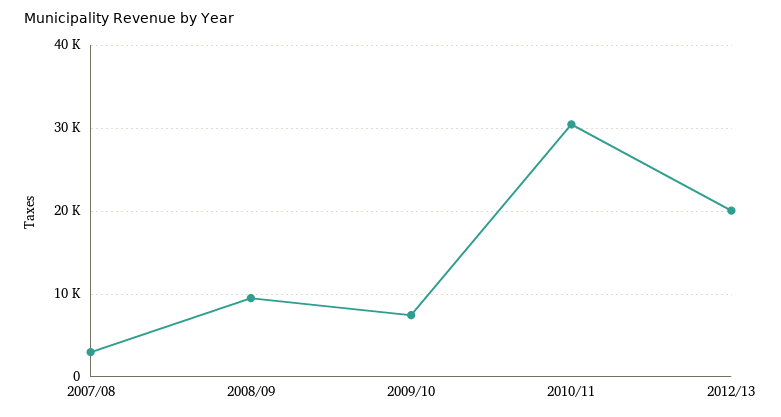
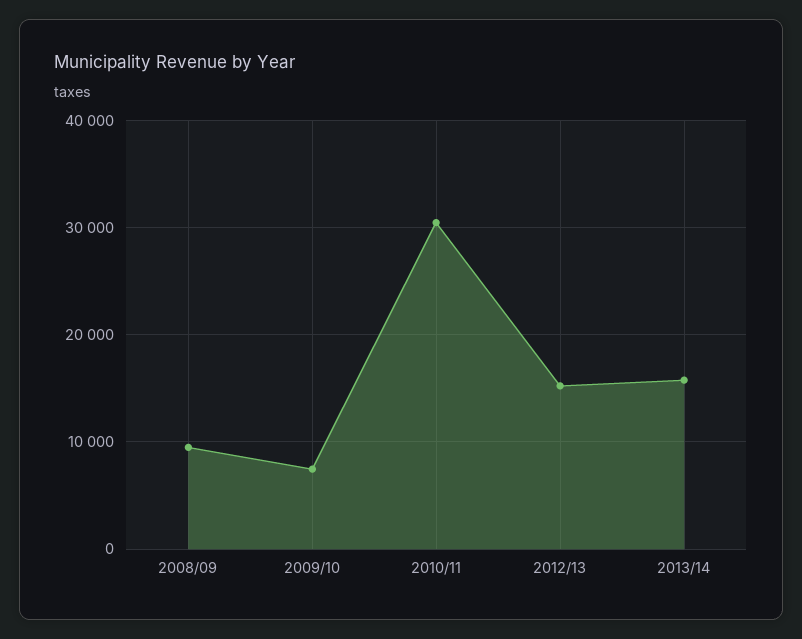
2007/08: 3000 -> none
2012/13: 20000 -> 15000
2013/14: none -> 16000

